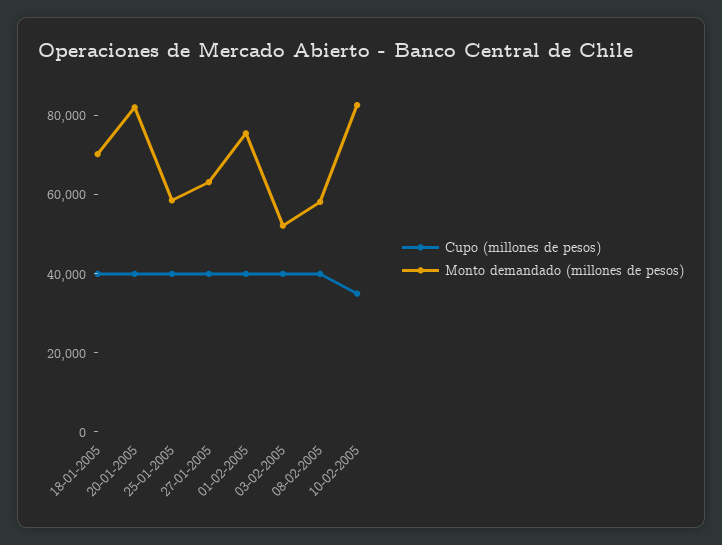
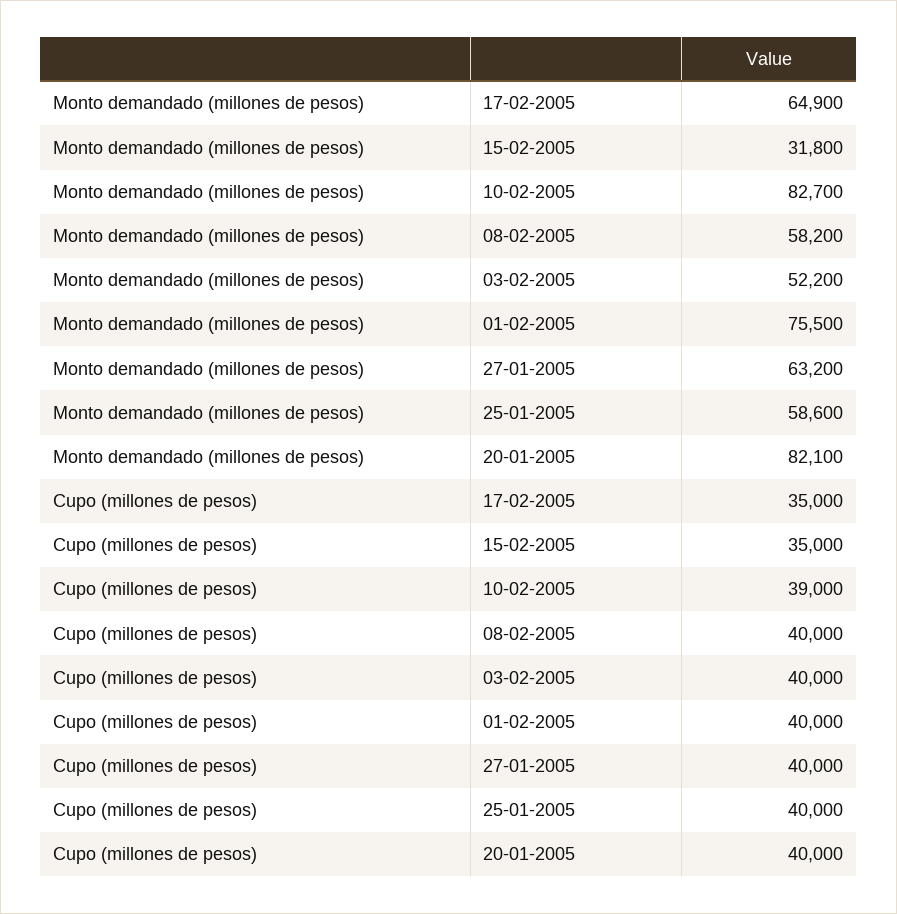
Cupo (millones de pesos), 18-01-2005: 40000 -> none
Monto demandado (millones de pesos), 18-01-2005: 70000 -> none
Cupo (millones de pesos), 10-02-2005: 35000 -> 39000
Monto demandado (millones de pesos), 17-02-2005: none -> 64900
Monto demandado (millones de pesos), 15-02-2005: none -> 31800
Cupo (millones de pesos), 17-02-2005: none -> 35000
Cupo (millones de pesos), 15-02-2005: none -> 35000

